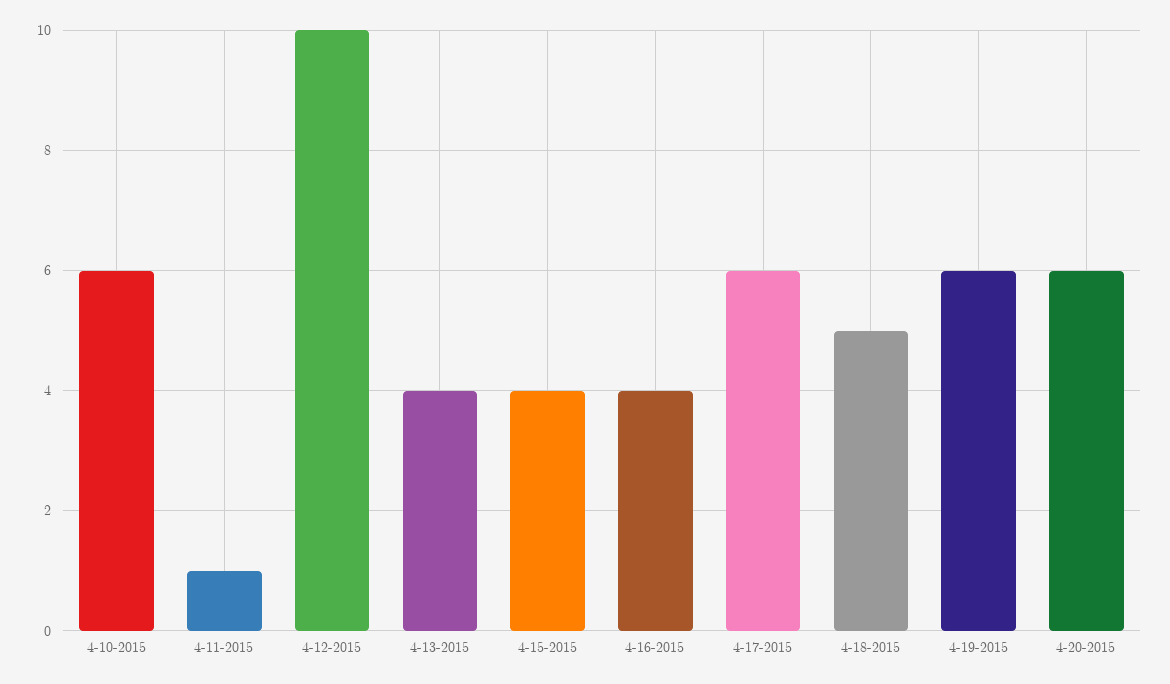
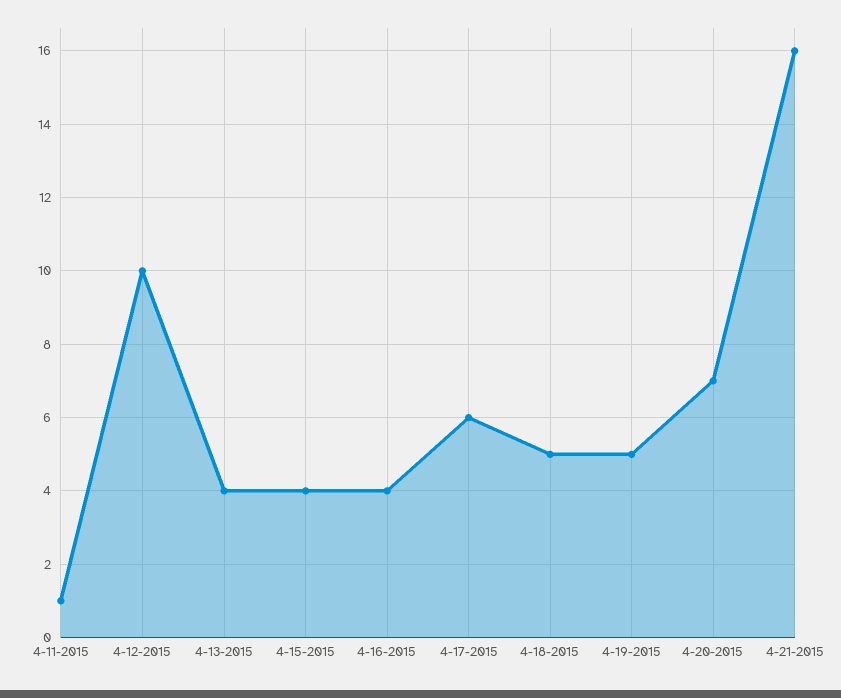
4-10-2015: 6 -> none
4-19-2015: 6 -> 5
4-20-2015: 6 -> 7
4-21-2015: none -> 16

